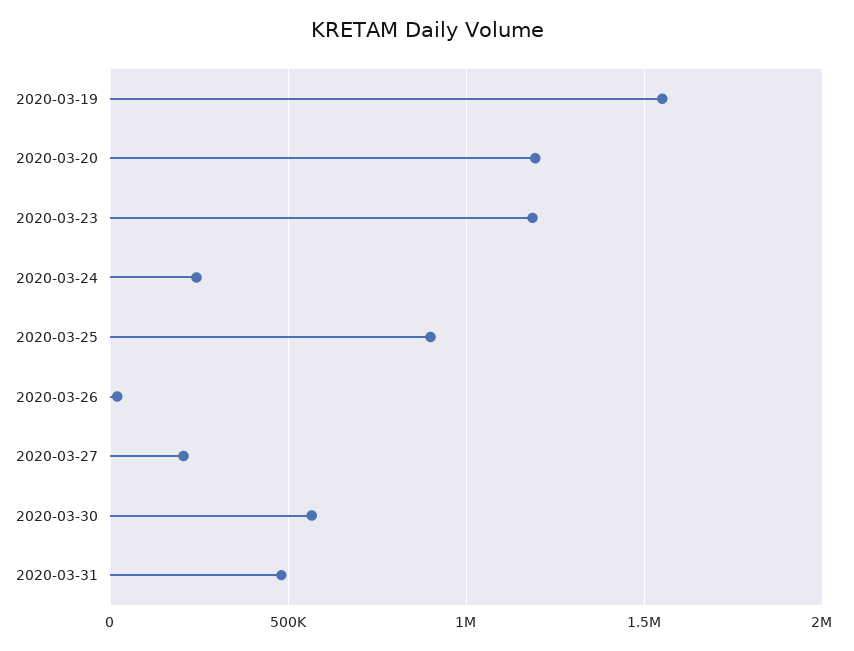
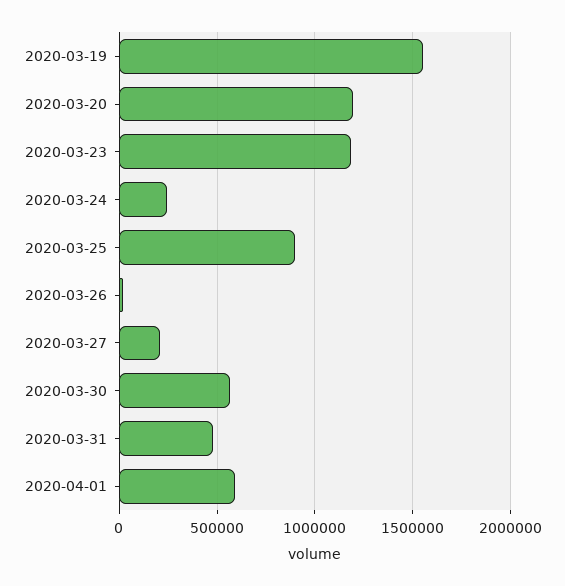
2020-04-01: none -> 600000

